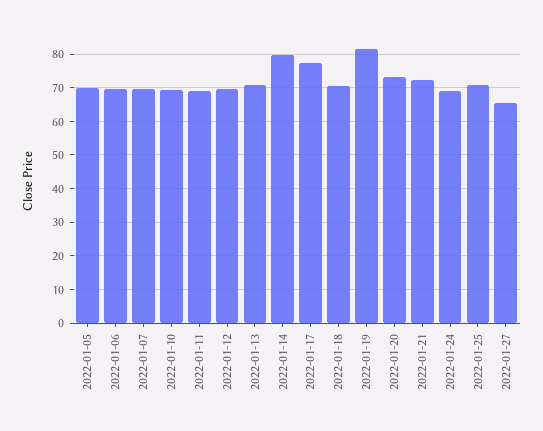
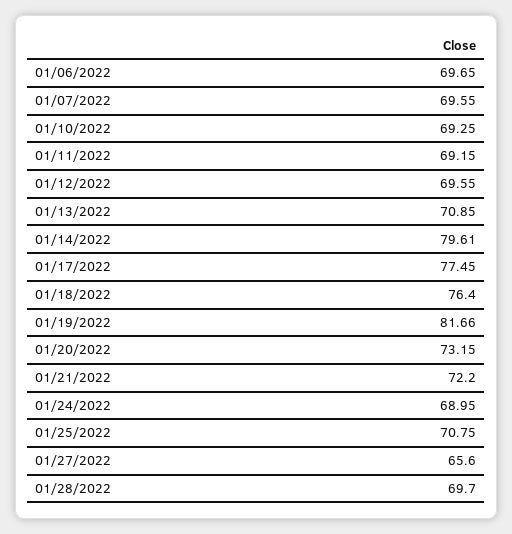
2022-01-05: 70 -> none
2022-01-18: 70 -> 76.4
01/28/2022: none -> 69.7

